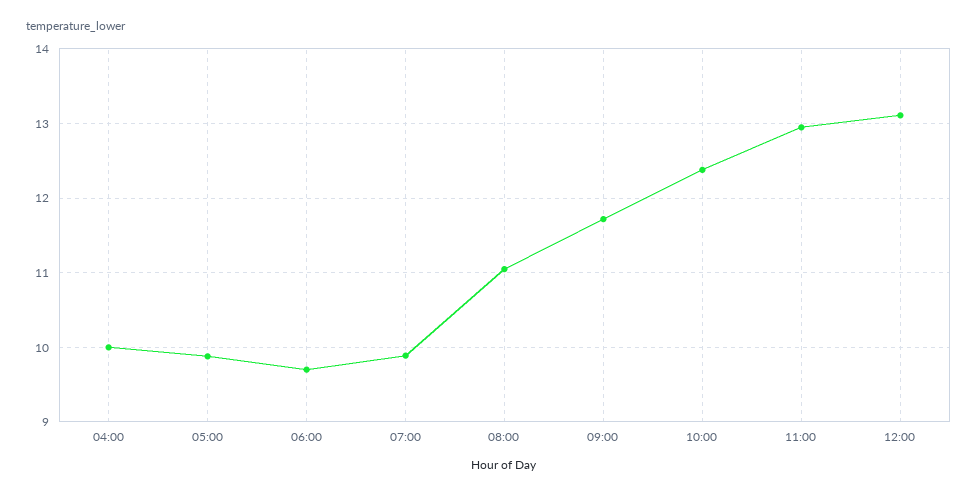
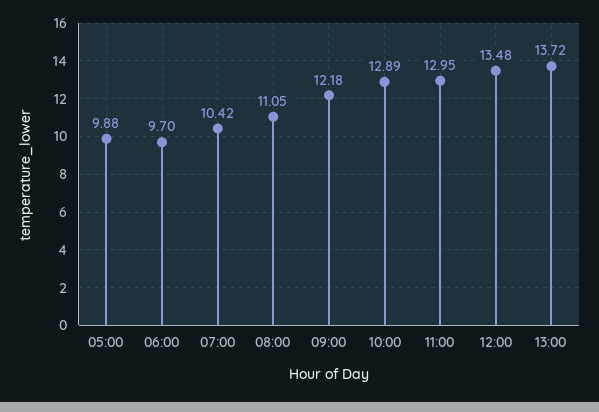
04:00: 10 -> none
07:00: 9.9 -> 10.42
09:00: 11.7 -> 12.18
10:00: 12.4 -> 12.89
12:00: 13.1 -> 13.48
13:00: none -> 13.72

